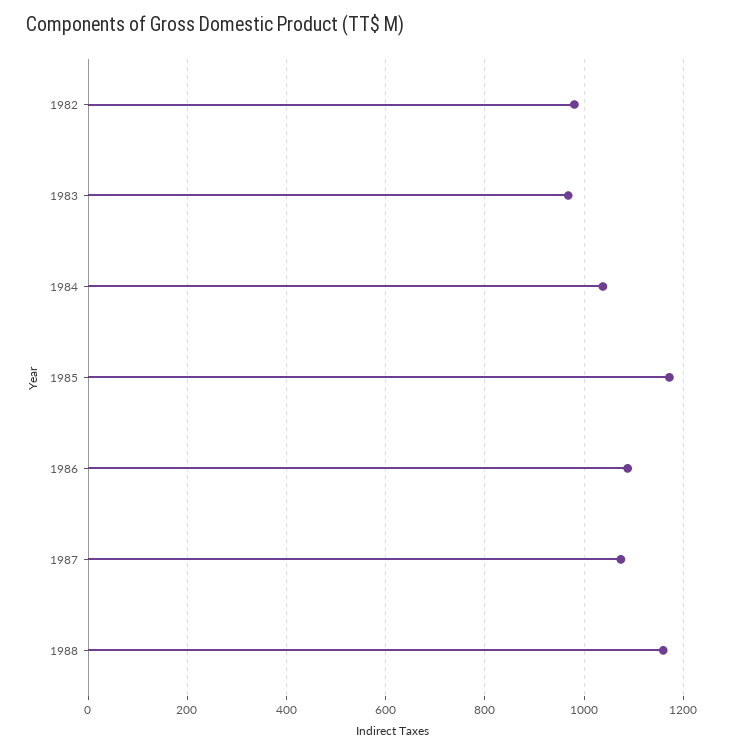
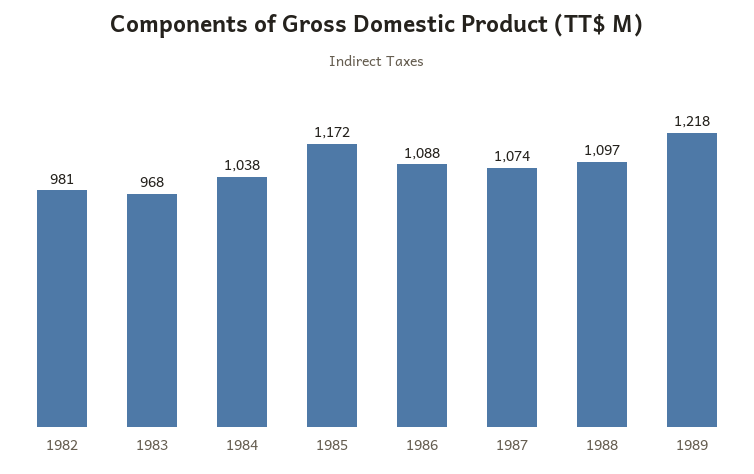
1988: 1160 -> 1097
1989: none -> 1218

